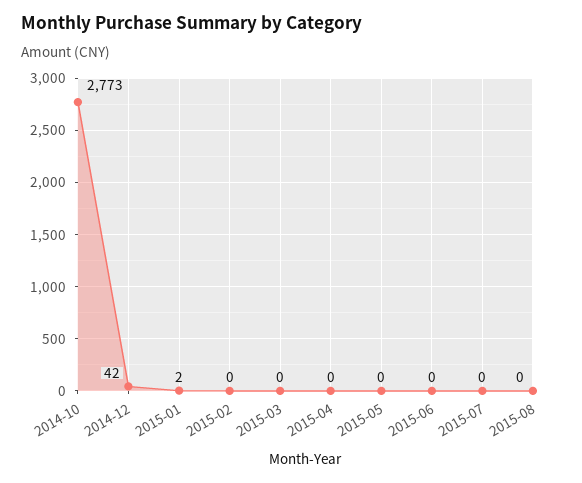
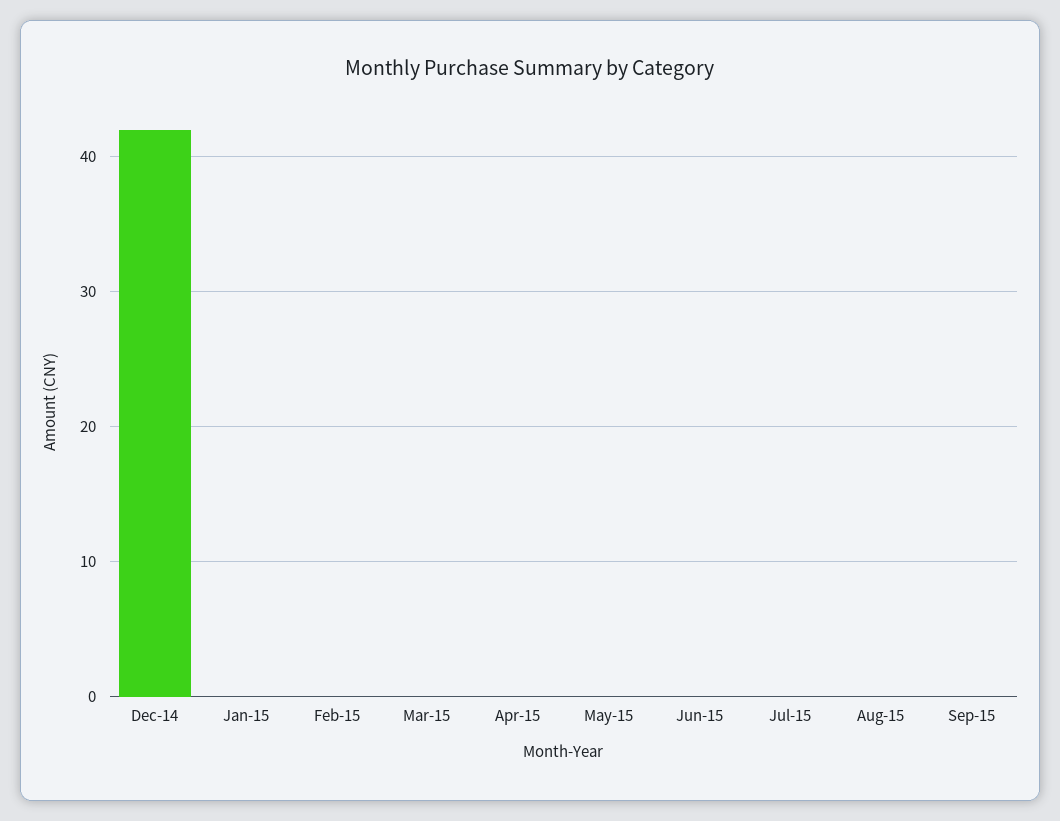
2014-10: 2773 -> none
2015-01: 2 -> 0
Sep-15: none -> 0

